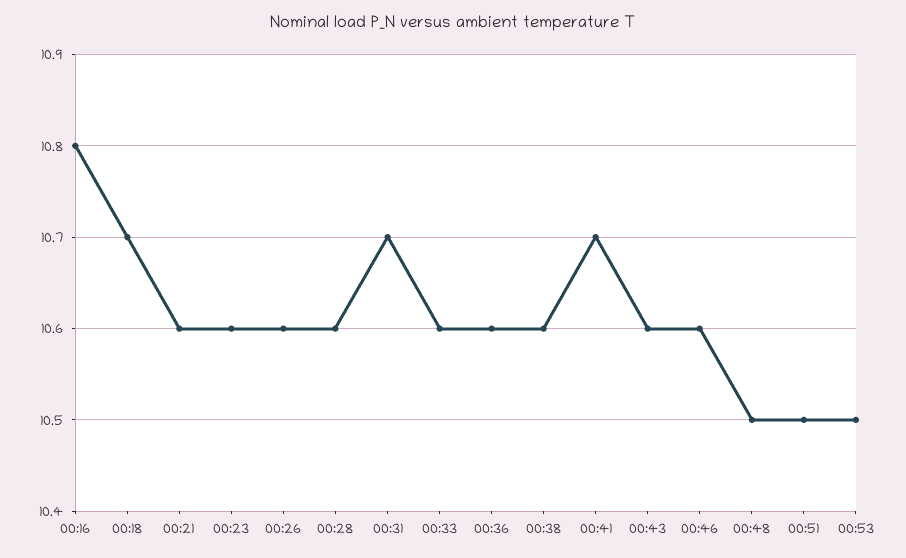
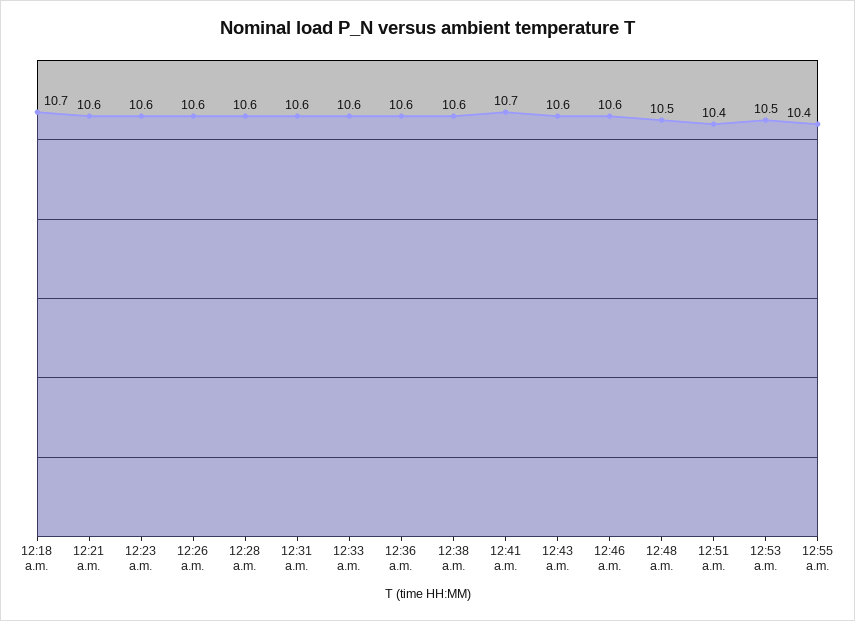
00:16: 10.8 -> none
00:31: 10.7 -> 10.6
00:51: 10.5 -> 10.4
12:55 a.m.: none -> 10.4

